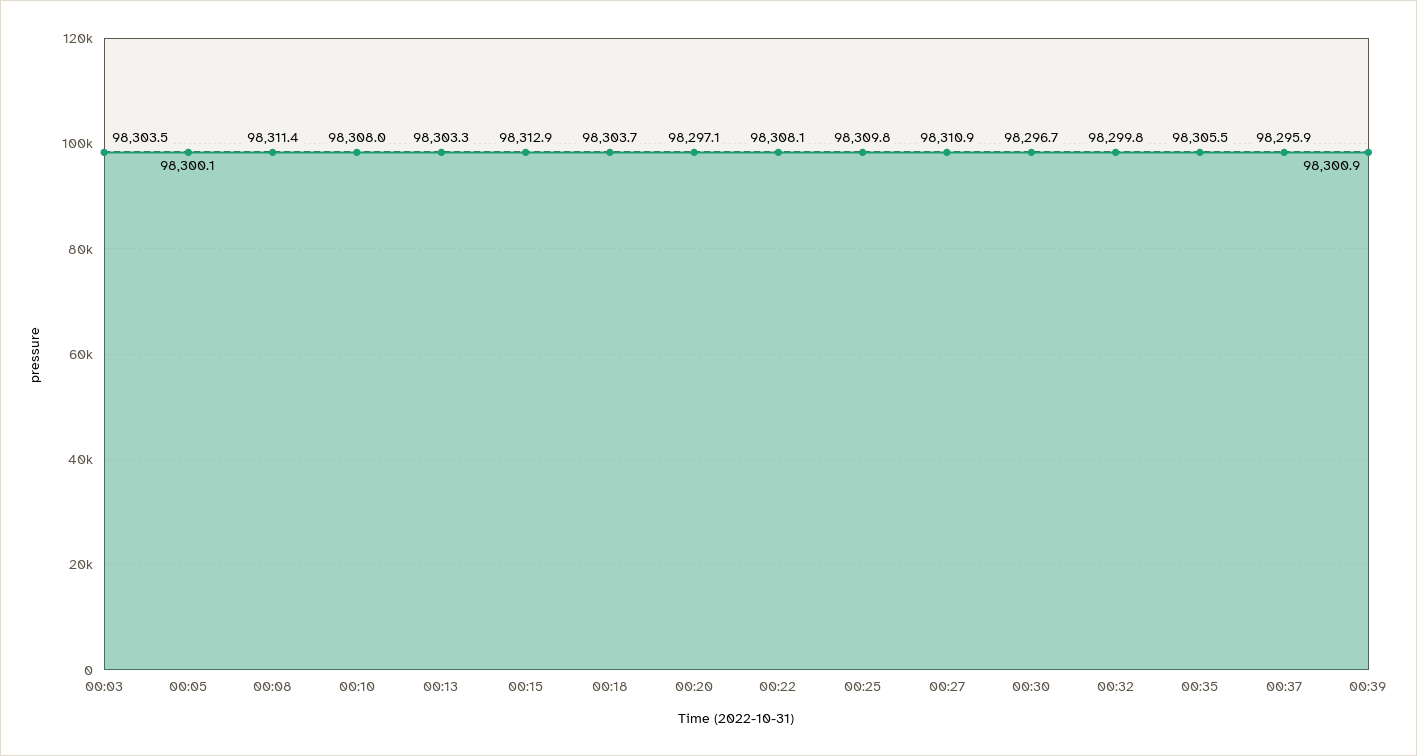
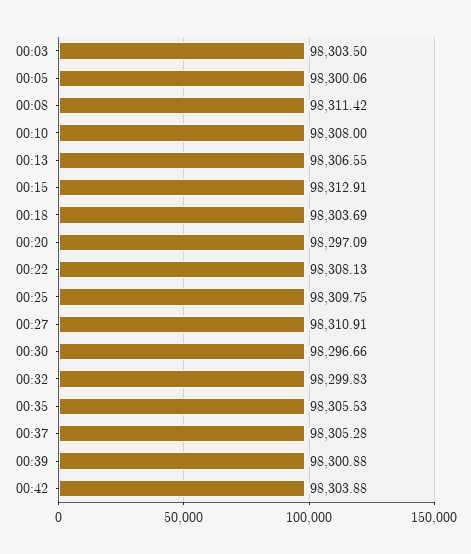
00:13: 98303.3 -> 98306.55
00:37: 98295.9 -> 98305.28
00:42: none -> 98303.88

